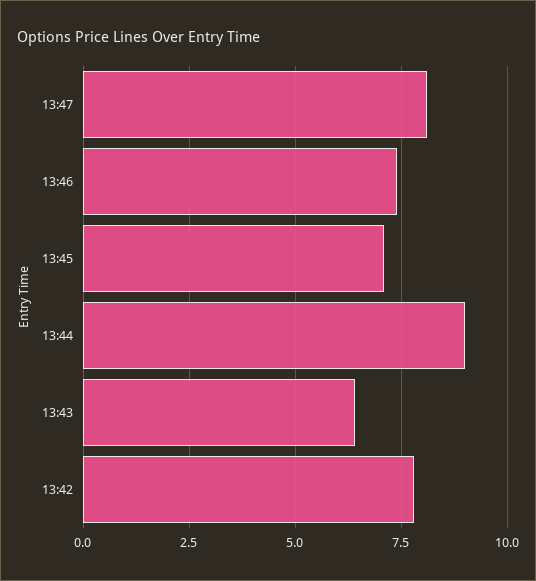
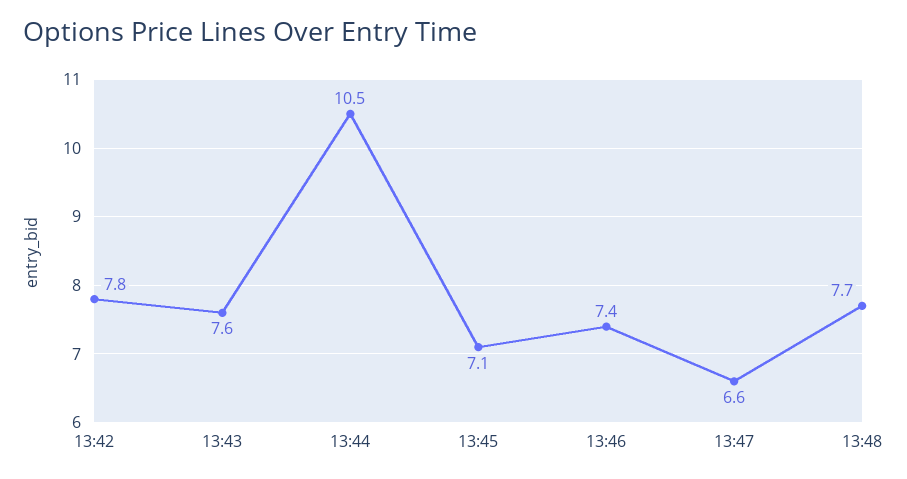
13:47: 8 -> 6.6
13:44: 9 -> 10.5
13:43: 6.5 -> 7.6
13:48: none -> 7.7

